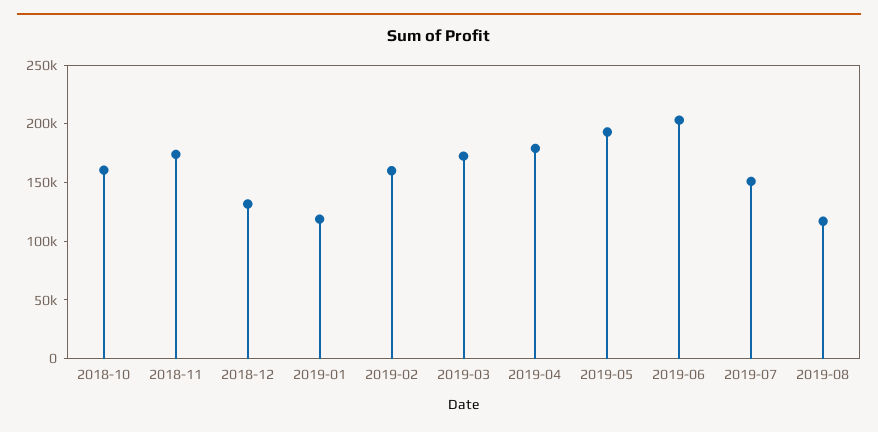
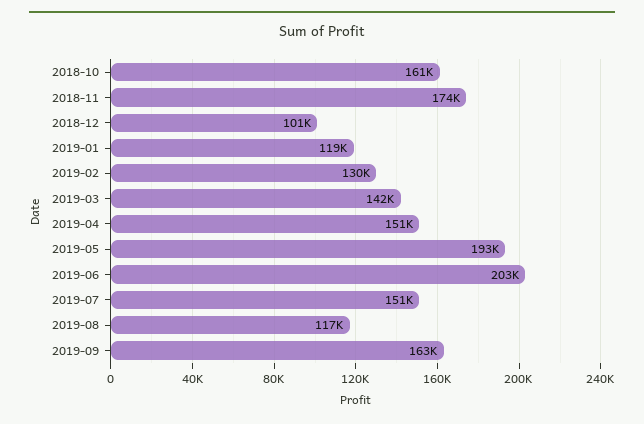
2018-12: 130000 -> 101000
2019-02: 160000 -> 130000
2019-03: 170000 -> 142000
2019-04: 180000 -> 151000
2019-09: none -> 163000

